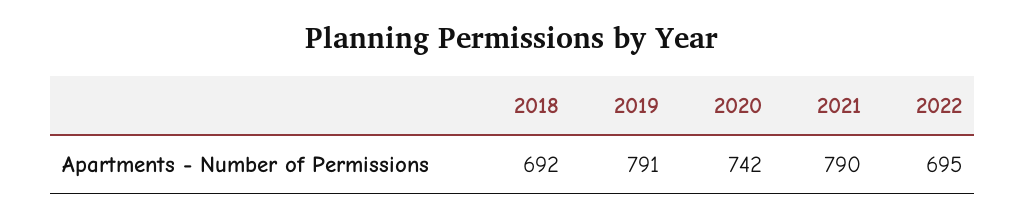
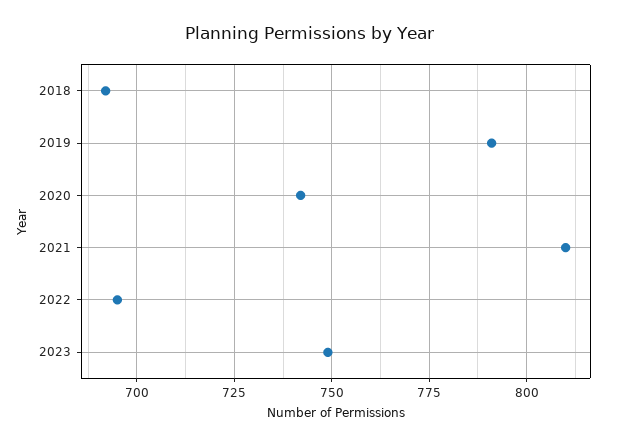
2021: 790 -> 810
2023: none -> 750

